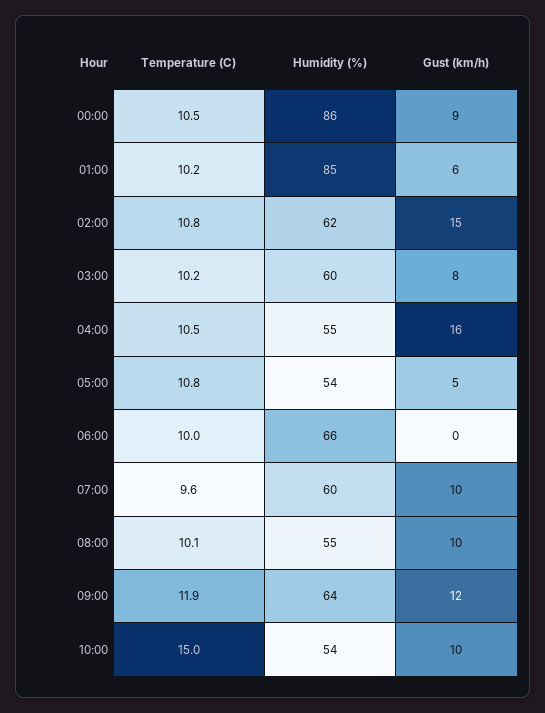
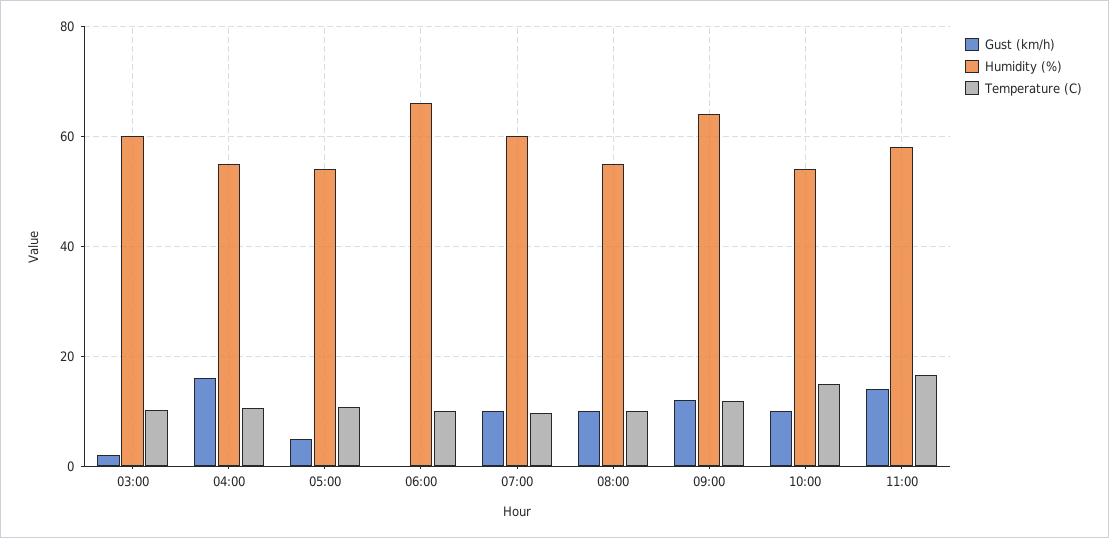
Temperature (C), 00:00: 10.5 -> none
Humidity (%), 00:00: 86 -> none
Gust (km/h), 00:00: 9 -> none
Temperature (C), 01:00: 10.2 -> none
Humidity (%), 01:00: 85 -> none
Gust (km/h), 01:00: 6 -> none
Temperature (C), 02:00: 10.8 -> none
Humidity (%), 02:00: 62 -> none
Gust (km/h), 02:00: 15 -> none
Gust (km/h), 03:00: 8 -> 2
Gust (km/h), 11:00: none -> 14
Humidity (%), 11:00: none -> 58
Temperature (C), 11:00: none -> 16

